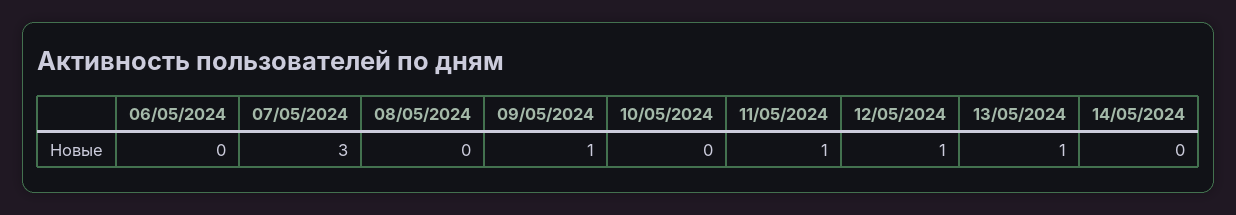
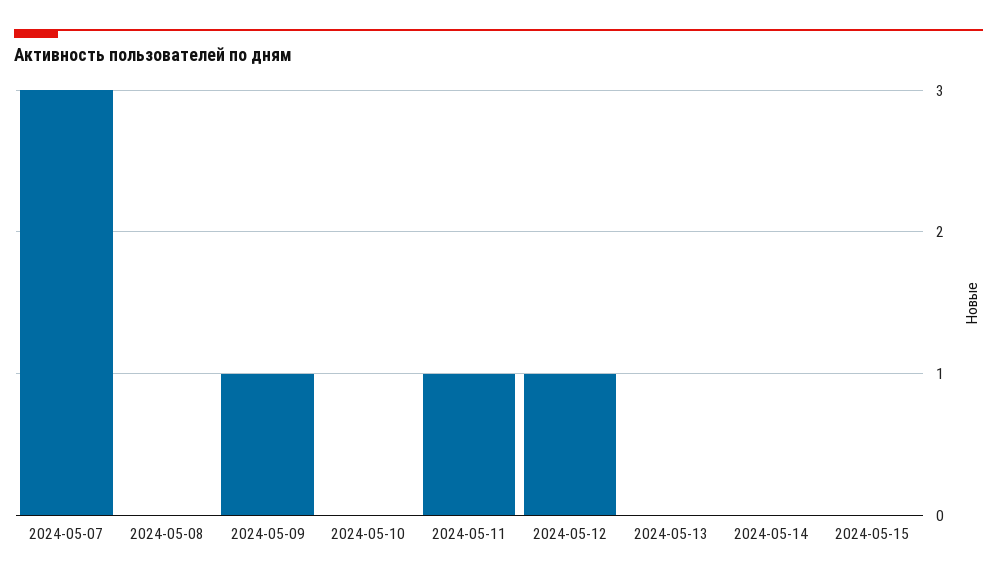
06/05/2024: 0 -> none
13/05/2024: 1 -> 0
2024-05-15: none -> 0

